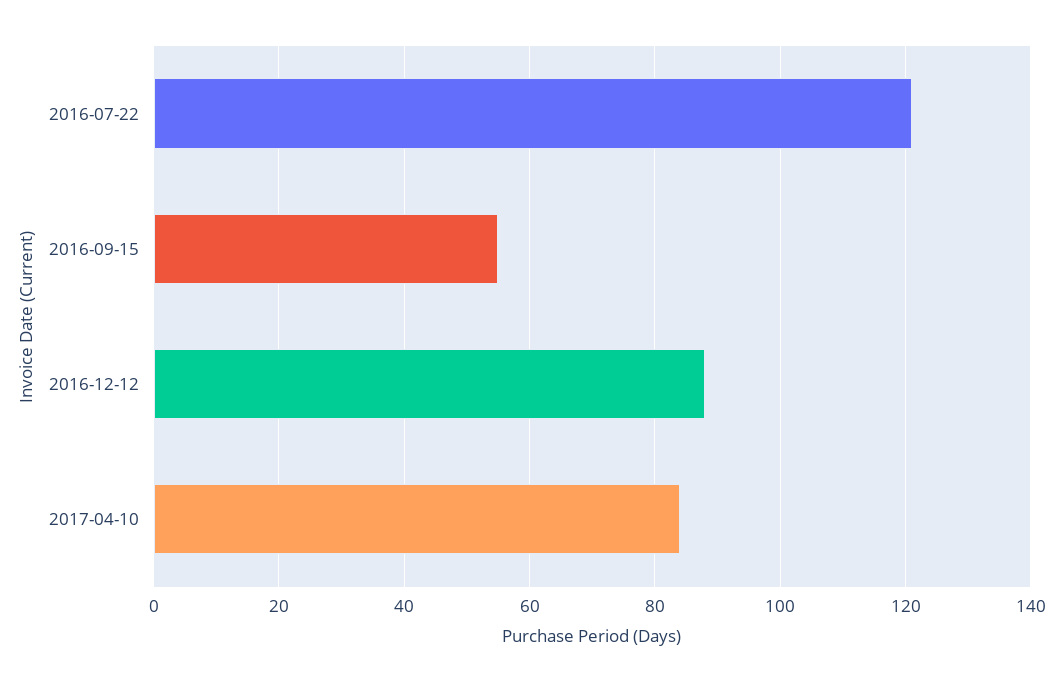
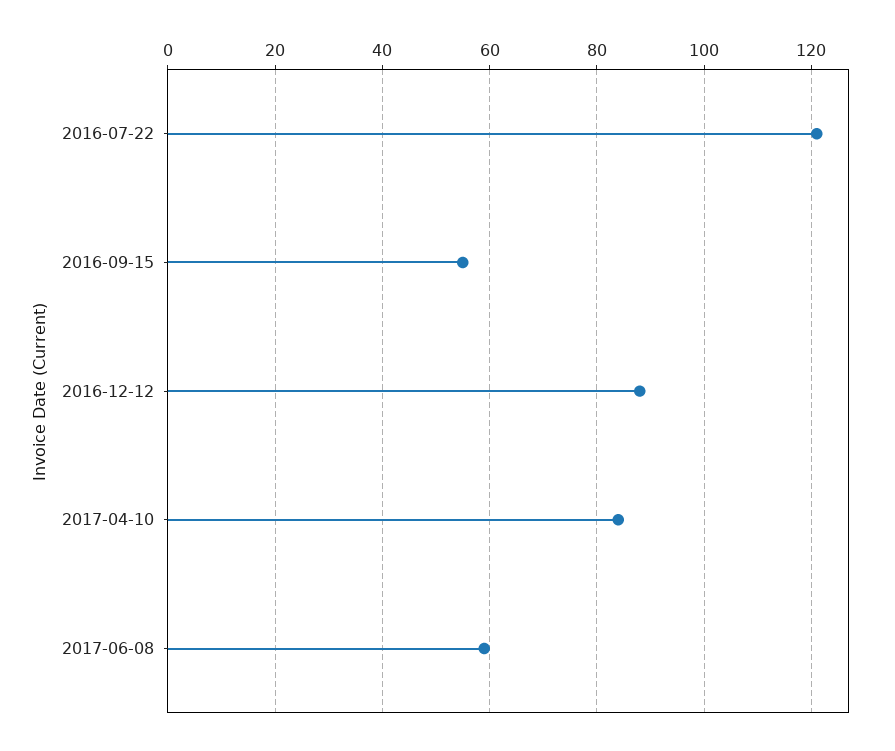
2017-06-08: none -> 60

